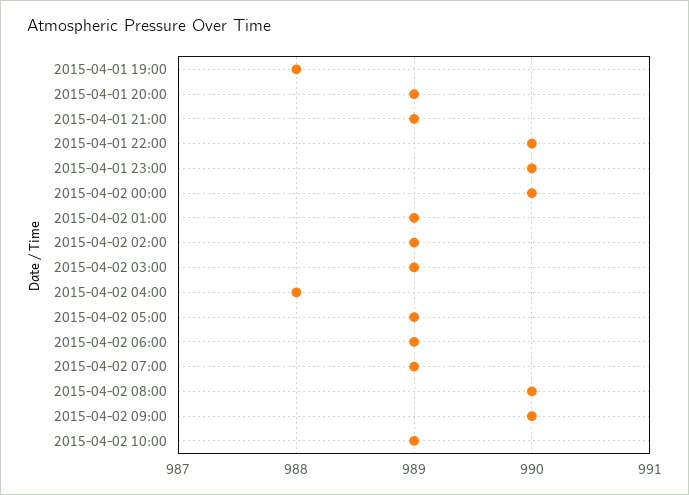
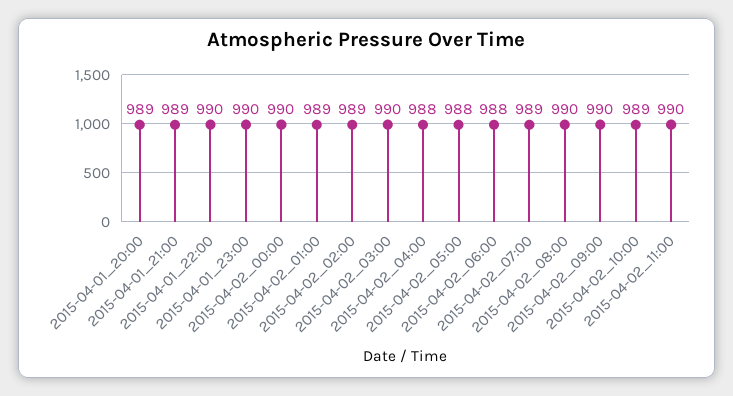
2015-04-01 19:00: 988 -> none
2015-04-02 03:00: 989 -> 990
2015-04-02 05:00: 989 -> 988
2015-04-02 06:00: 989 -> 988
2015-04-02_11:00: none -> 990

